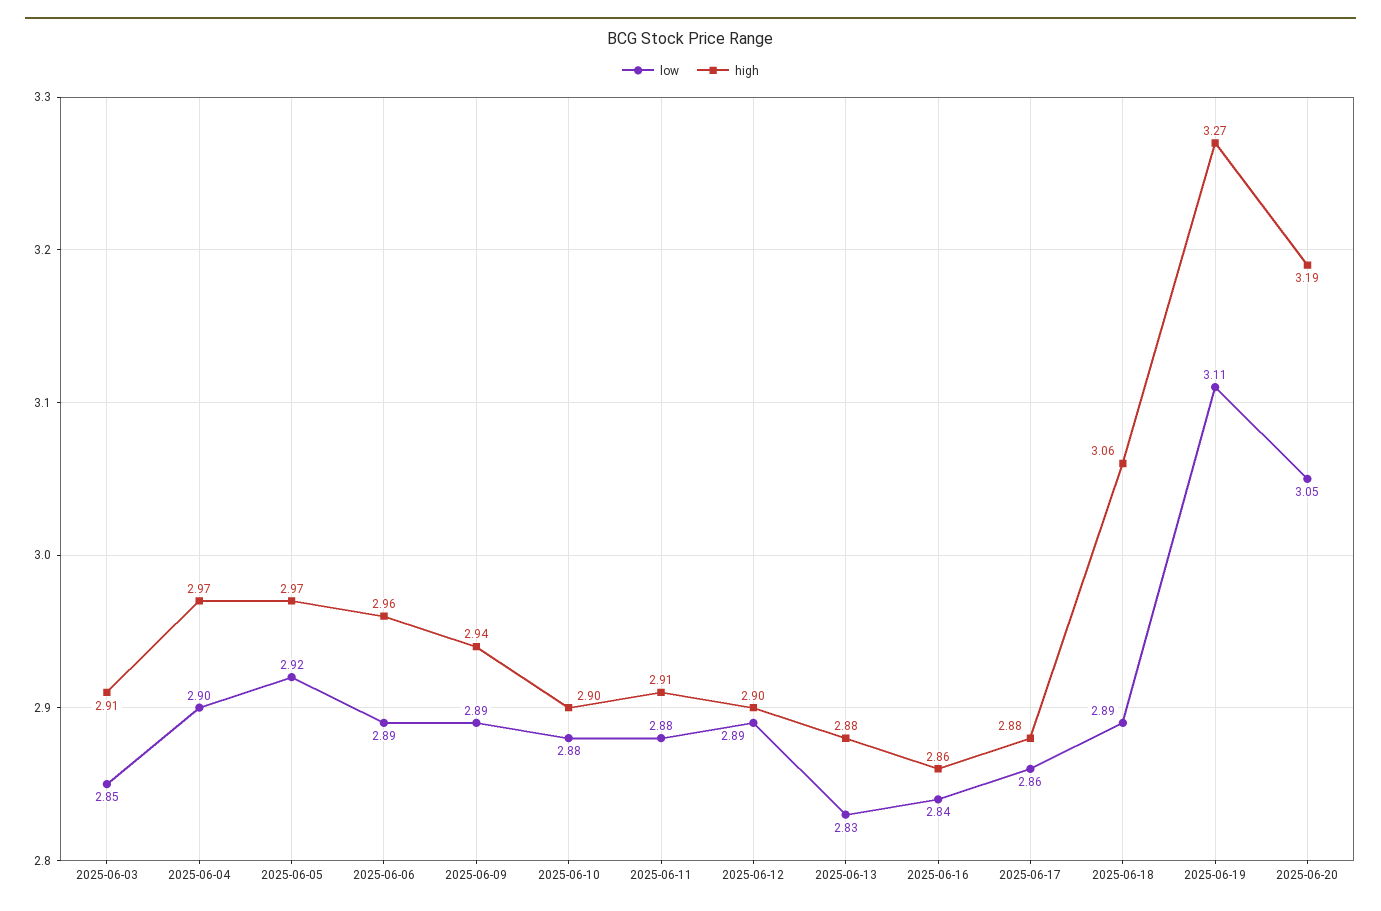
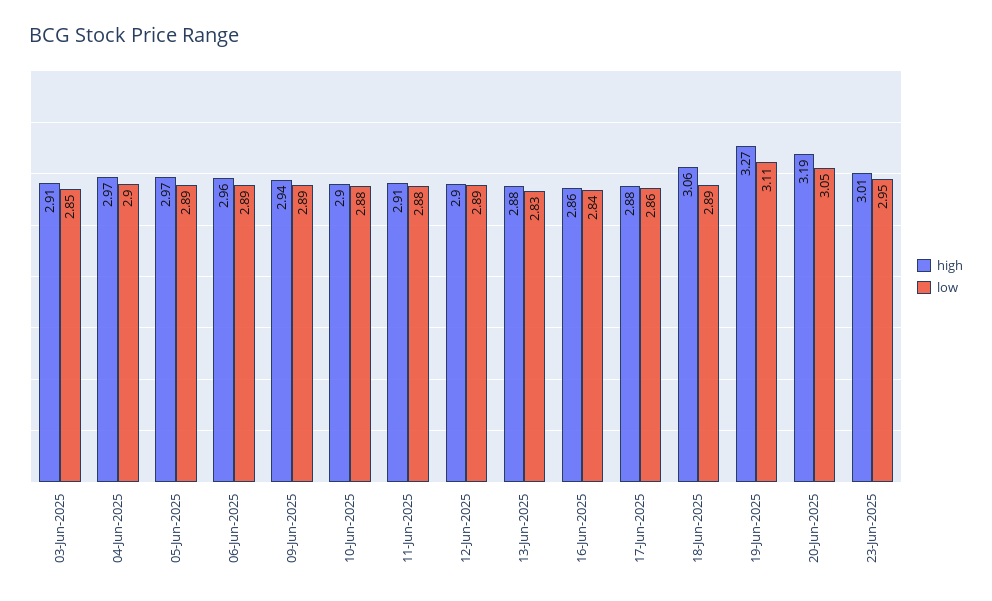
low, 2025-06-05: 2.92 -> 2.89
high, 23-Jun-2025: none -> 3.01
low, 23-Jun-2025: none -> 2.95

